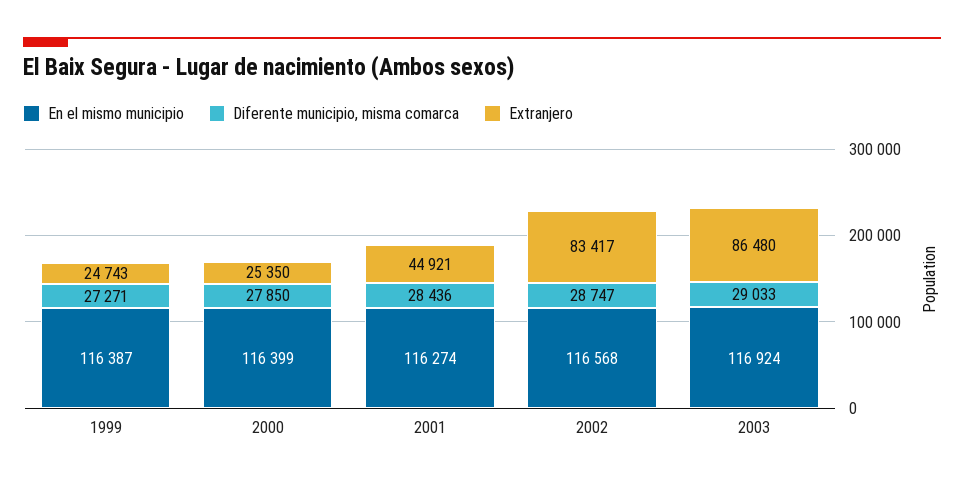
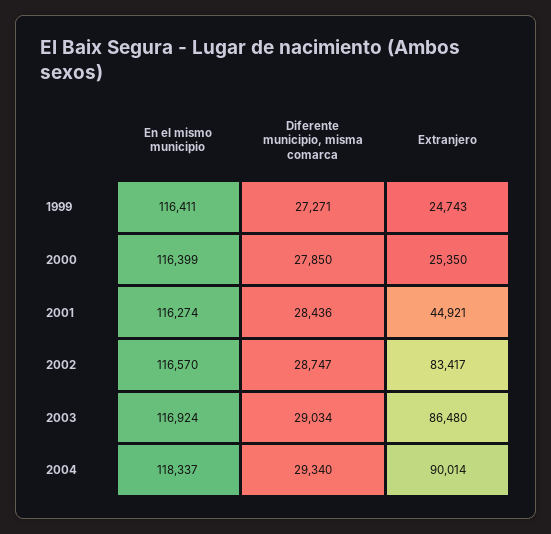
En el mismo municipio, 1999: 116387 -> 116411
En el mismo municipio, 2002: 116568 -> 116570
Diferente municipio, misma comarca, 2003: 29033 -> 29034
En el mismo municipio, 2004: none -> 118337
Diferente municipio, misma comarca, 2004: none -> 29340
Extranjero, 2004: none -> 90014

